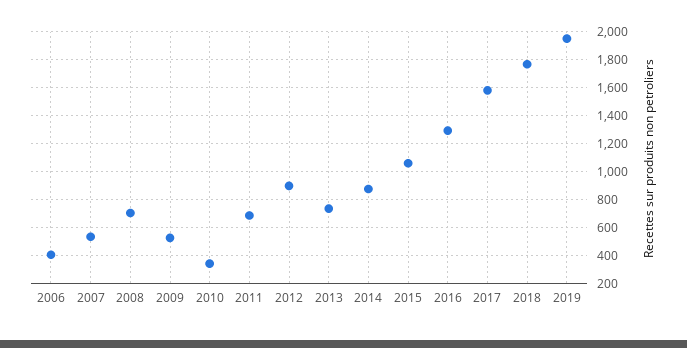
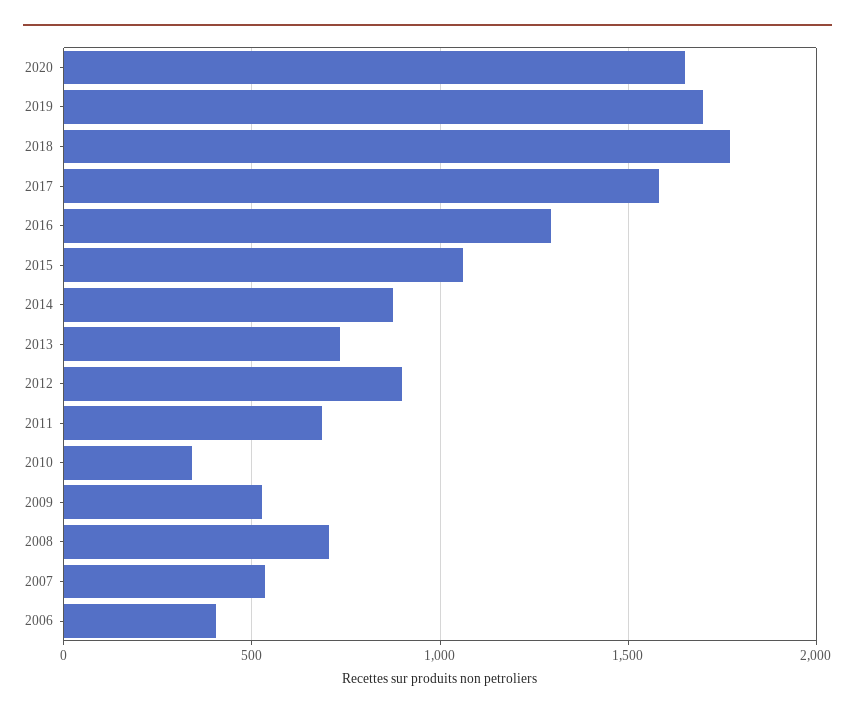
2019: 1950 -> 1700
2020: none -> 1650

